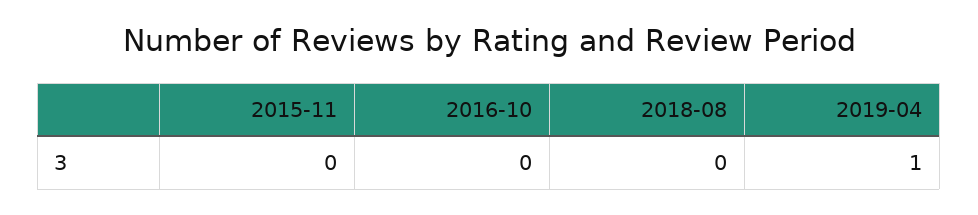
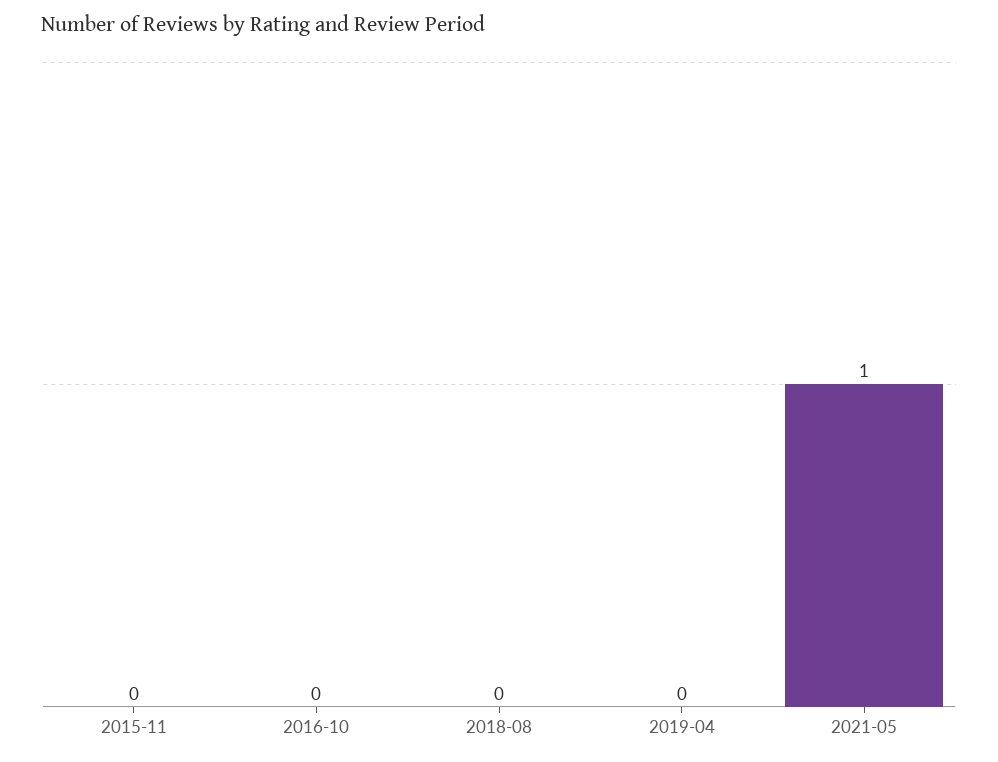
2019-04: 1 -> 0
2021-05: none -> 1

